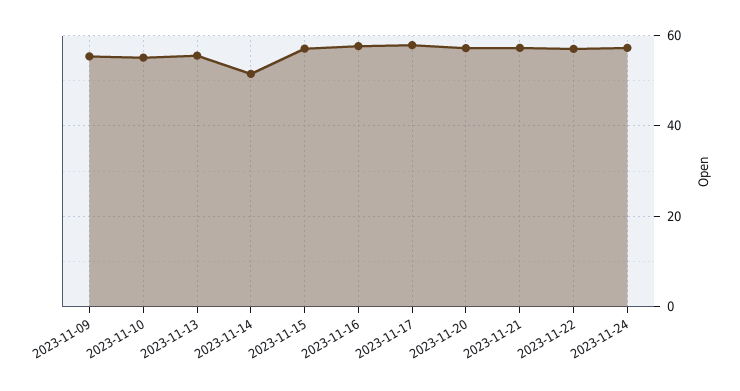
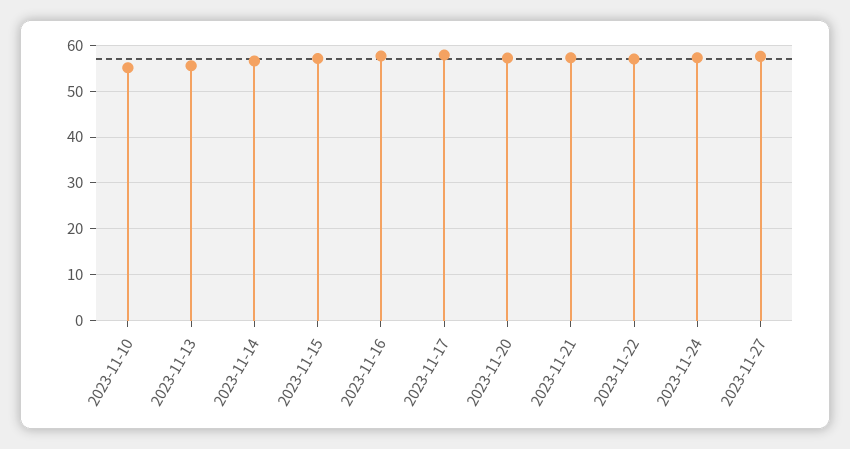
2023-11-09: 56 -> none
2023-11-14: 52 -> 56
2023-11-27: none -> 58

